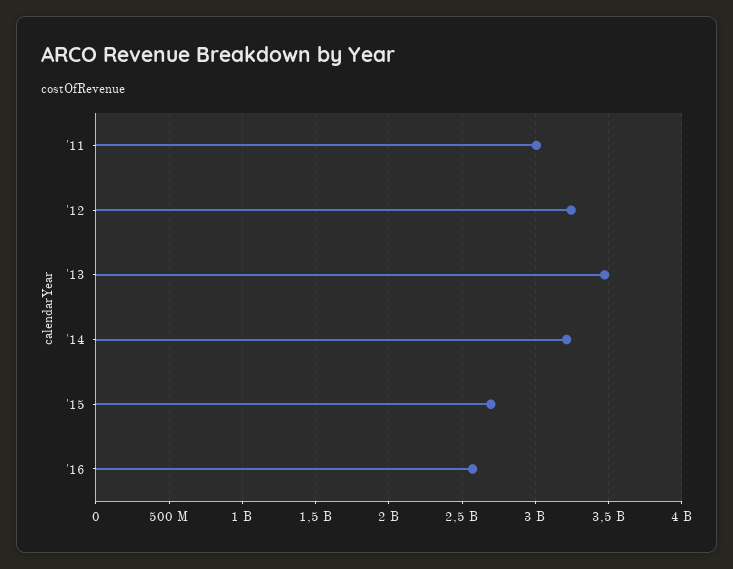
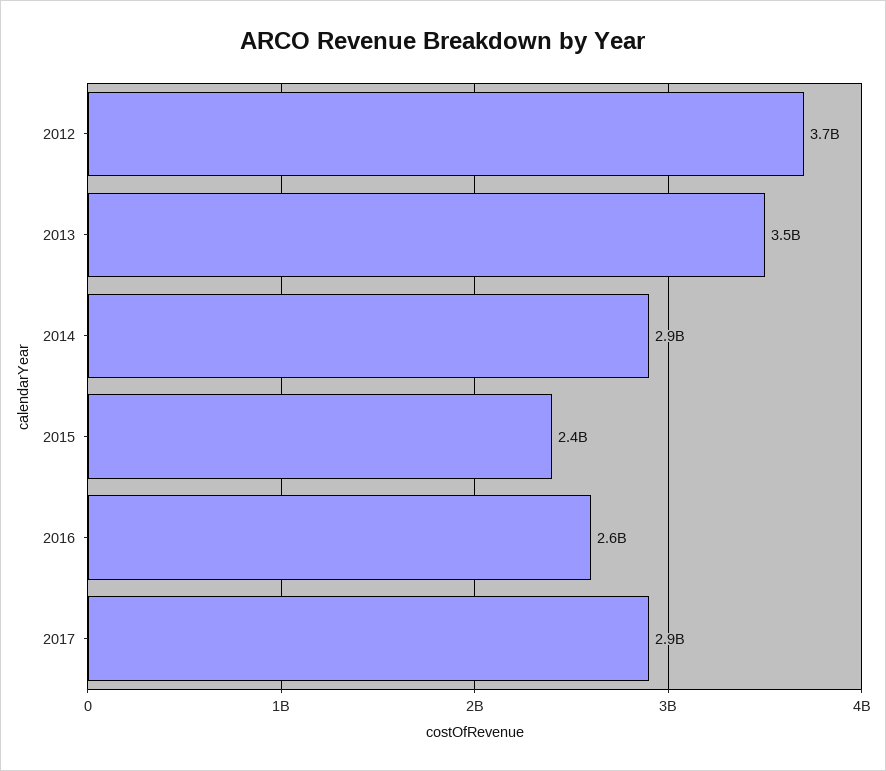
'11: 3000000000 -> none
'12: 3250000000 -> 3700000000
'14: 3200000000 -> 2900000000
'15: 2700000000 -> 2400000000
2017: none -> 2900000000

